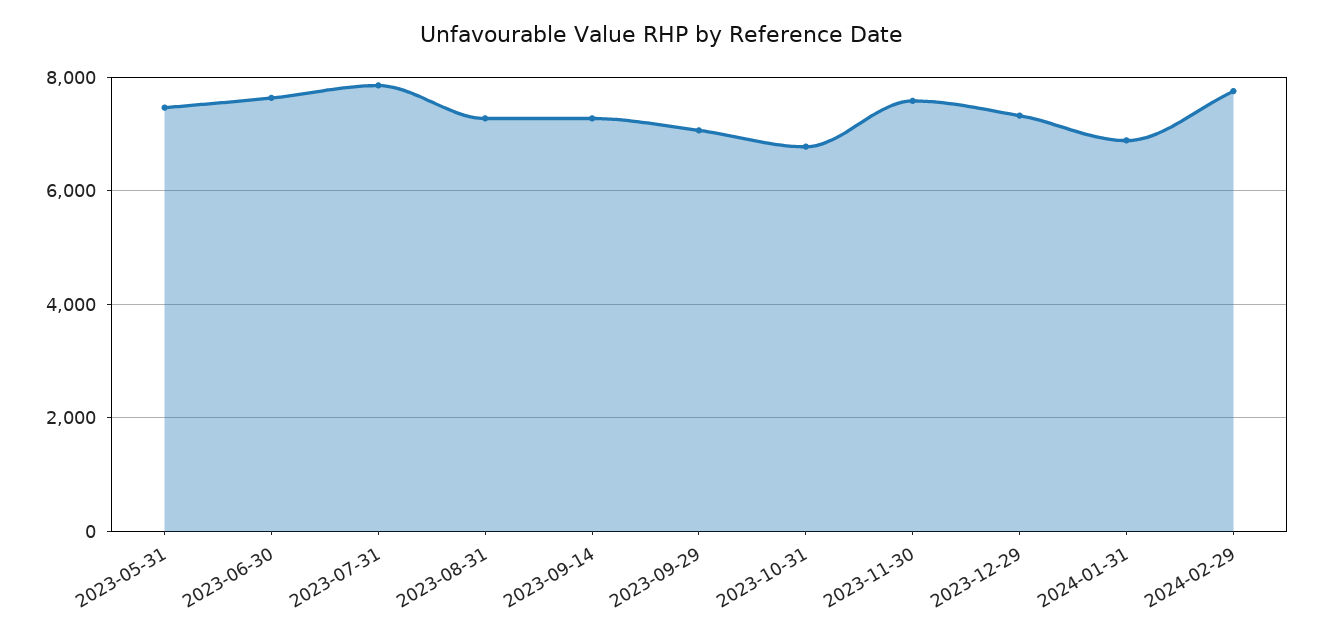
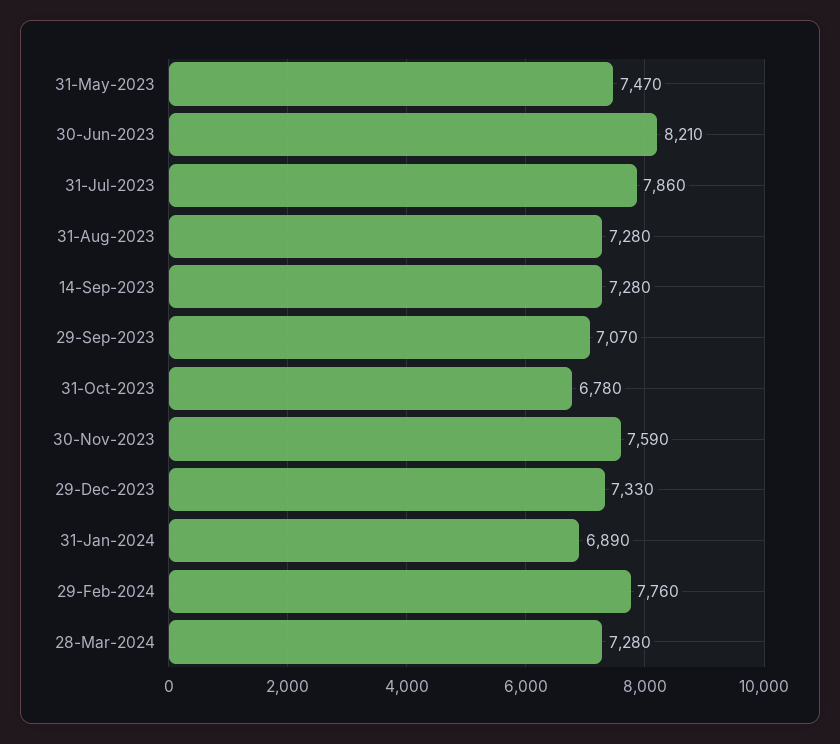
2023-06-30: 7600 -> 8210
28-Mar-2024: none -> 7280

